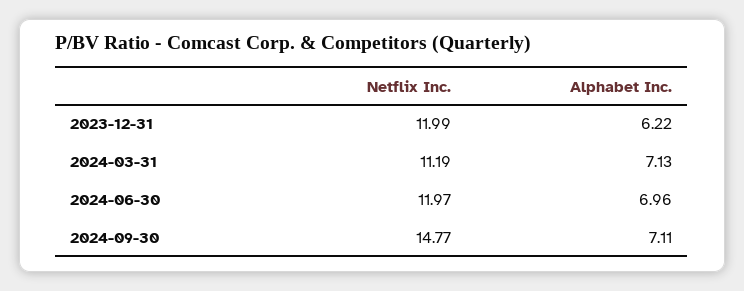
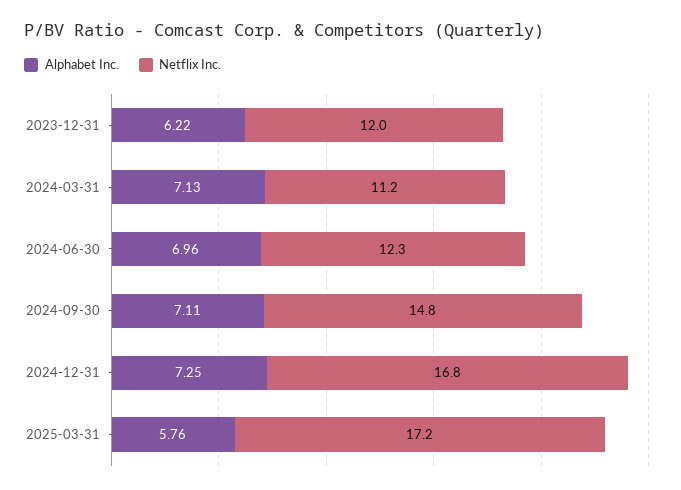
Netflix Inc., 2024-06-30: 11.97 -> 12.3
Alphabet Inc., 2024-12-31: none -> 7.25
Netflix Inc., 2024-12-31: none -> 16.8
Alphabet Inc., 2025-03-31: none -> 5.76
Netflix Inc., 2025-03-31: none -> 17.2

